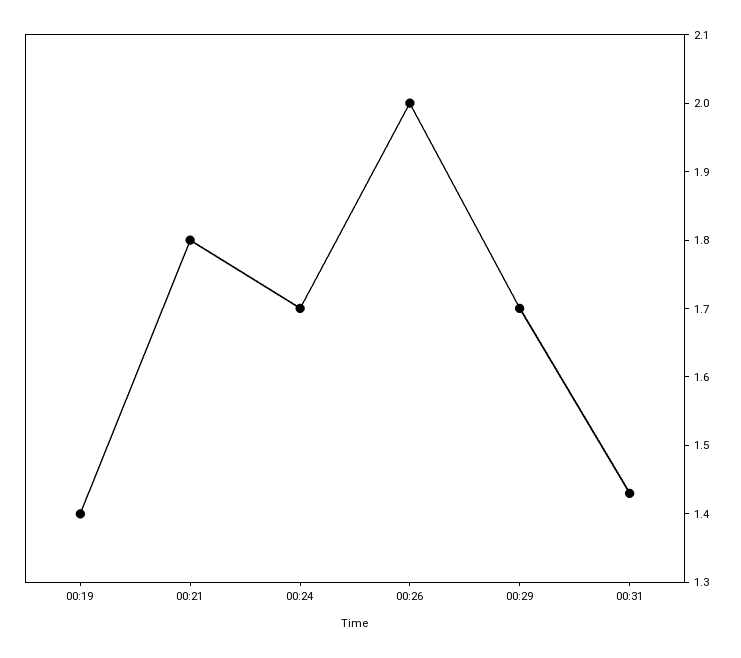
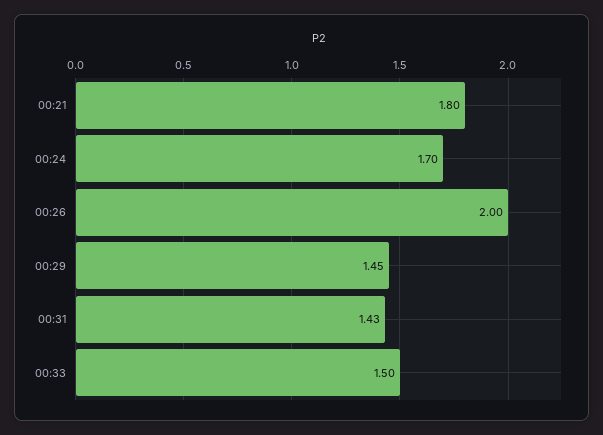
00:19: 1.4 -> none
00:29: 1.7 -> 1.45
00:33: none -> 1.5

